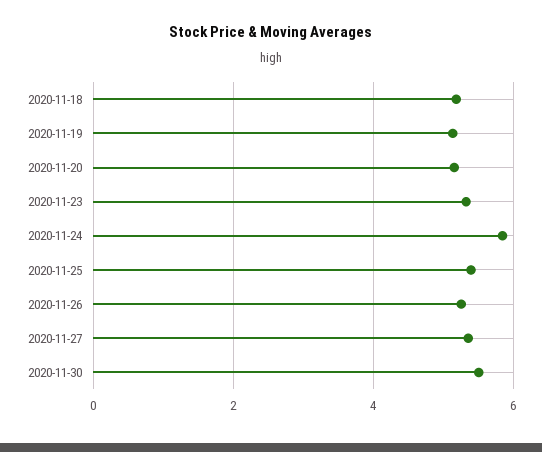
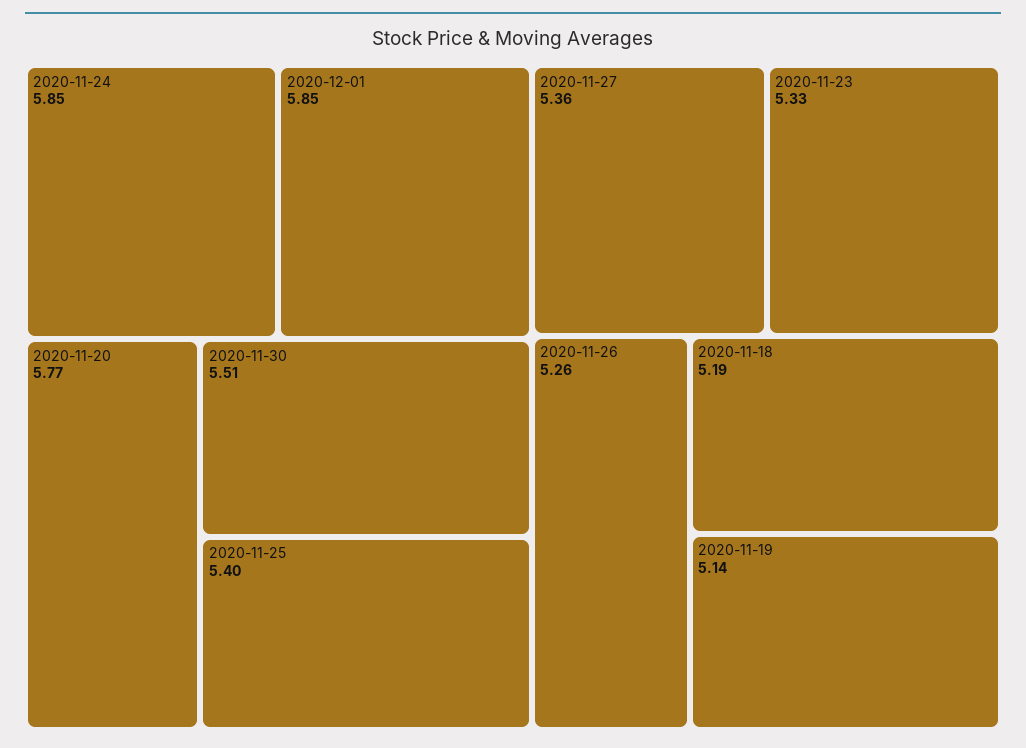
2020-11-20: 5.2 -> 5.77
2020-12-01: none -> 5.85

